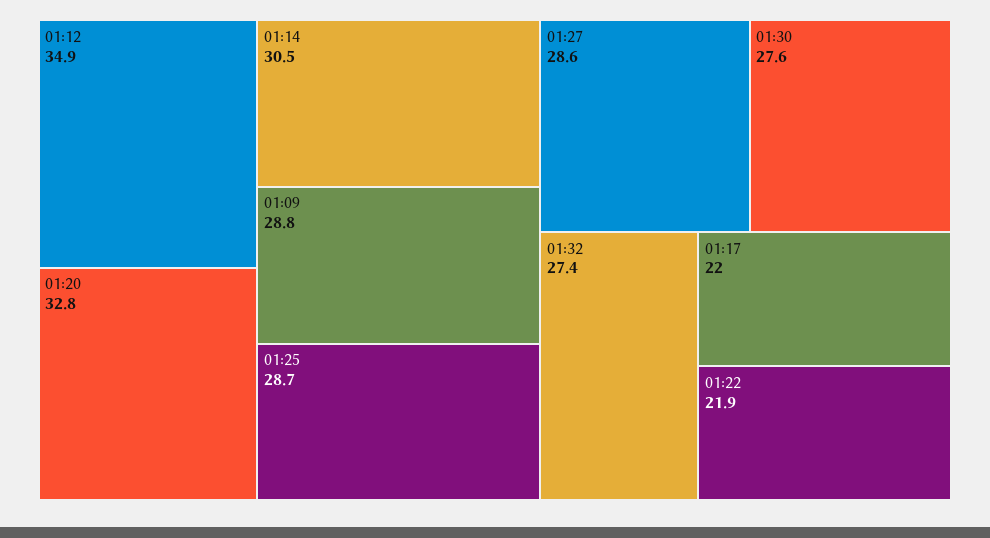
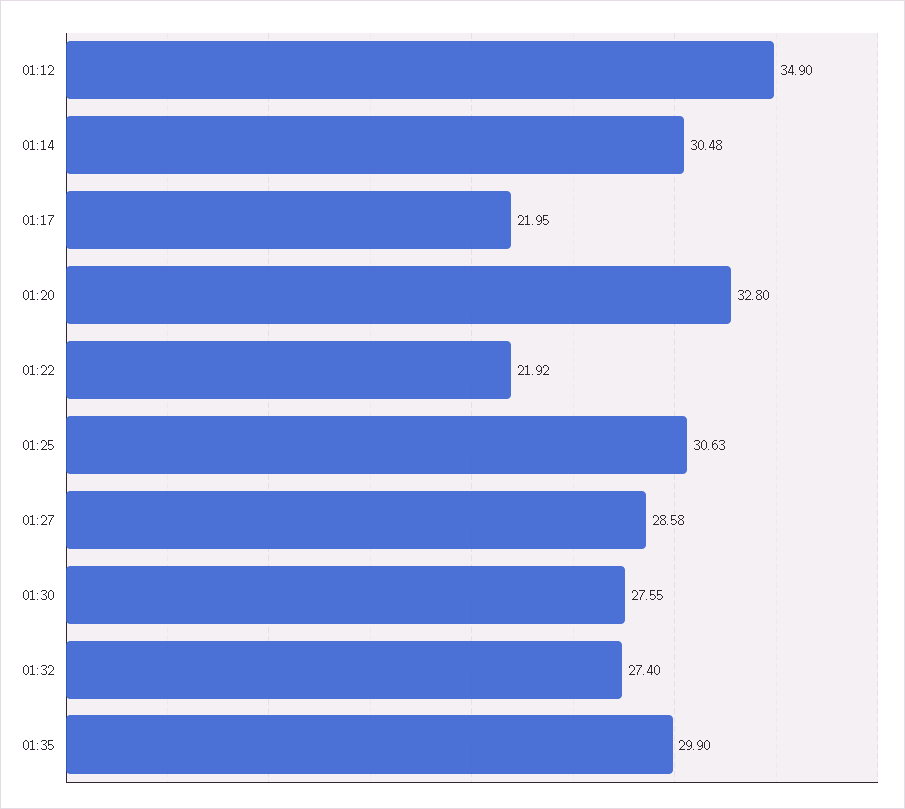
01:09: 28.8 -> none
01:25: 28.7 -> 30.63
01:35: none -> 29.9

